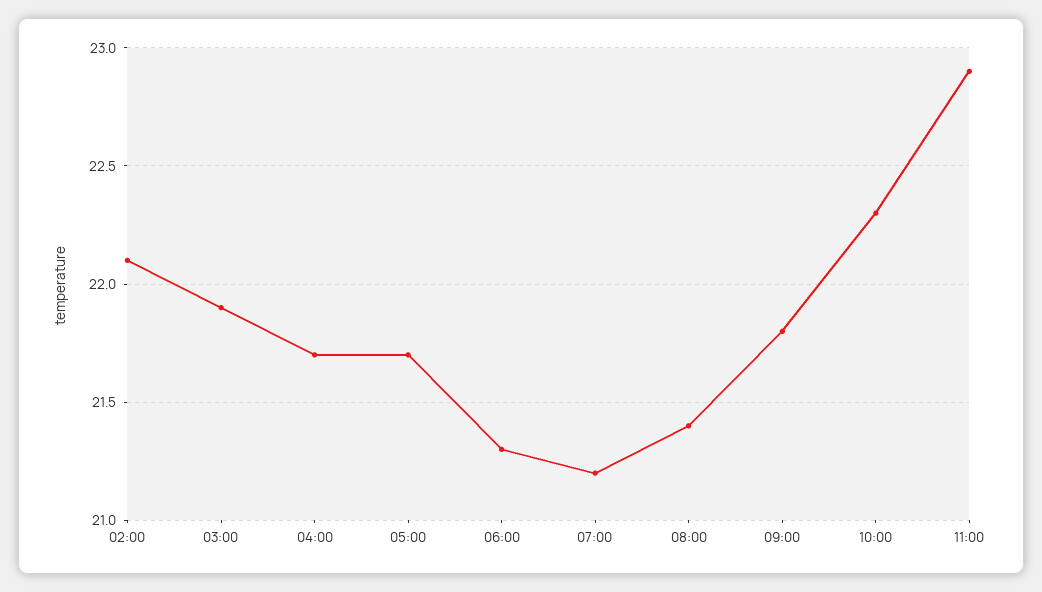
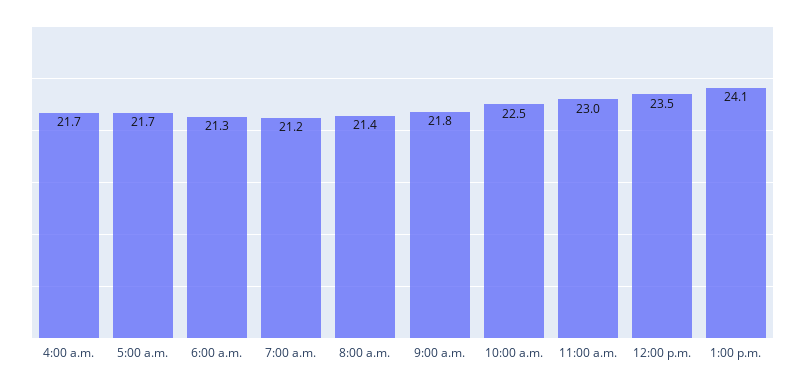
02:00: 22.1 -> none
03:00: 21.9 -> none
10:00: 22.3 -> 22.5
11:00: 22.9 -> 23
12:00 p.m.: none -> 23.5
1:00 p.m.: none -> 24.1

